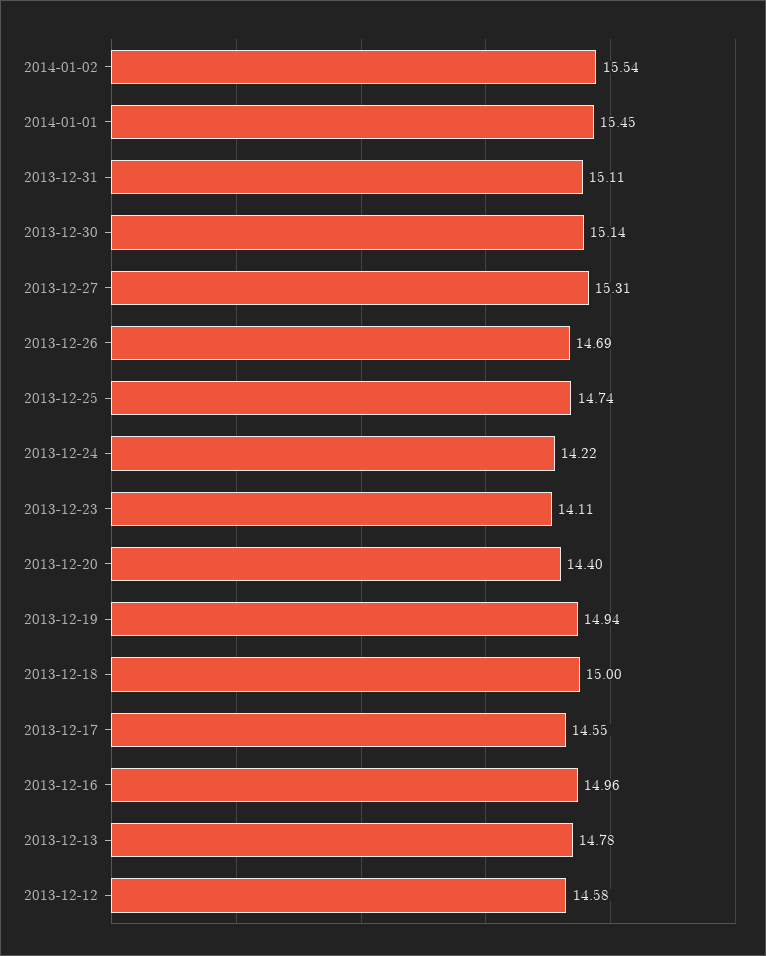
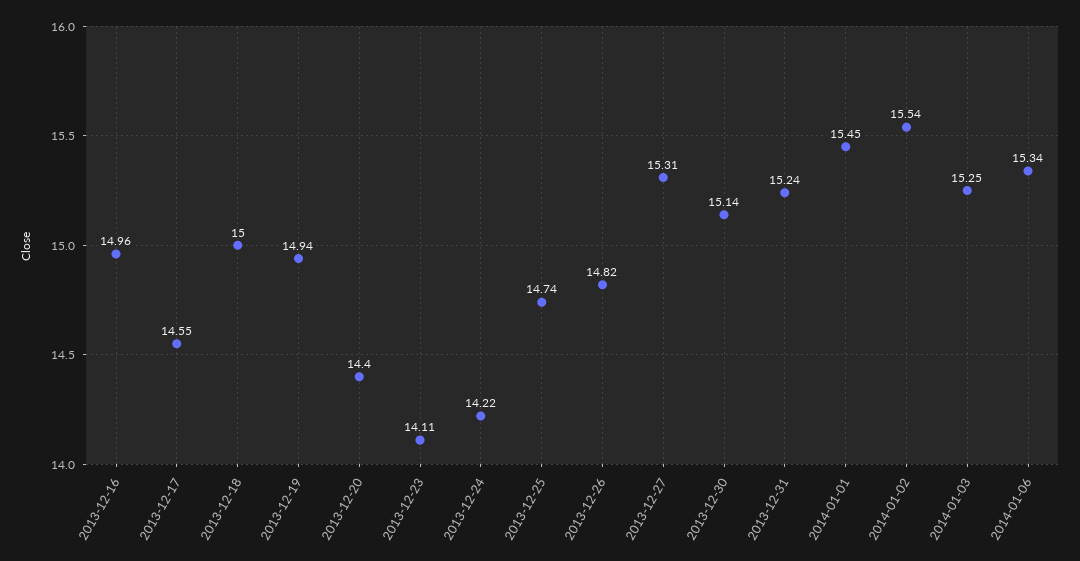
2013-12-31: 15.11 -> 15.24
2013-12-26: 14.69 -> 14.82
2013-12-13: 14.78 -> none
2013-12-12: 14.58 -> none
2014-01-03: none -> 15.25
2014-01-06: none -> 15.34

